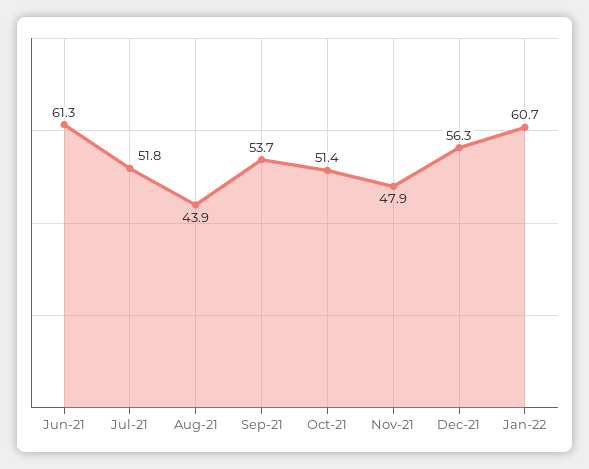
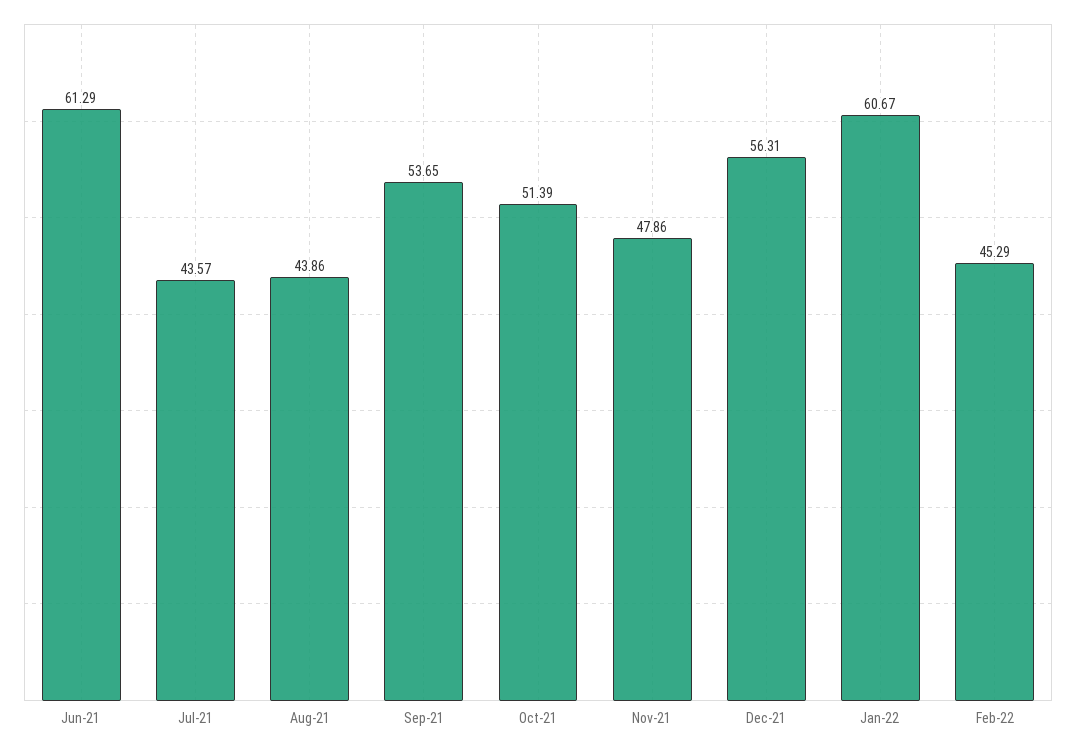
Jul-21: 51.8 -> 43.57
Feb-22: none -> 45.29

